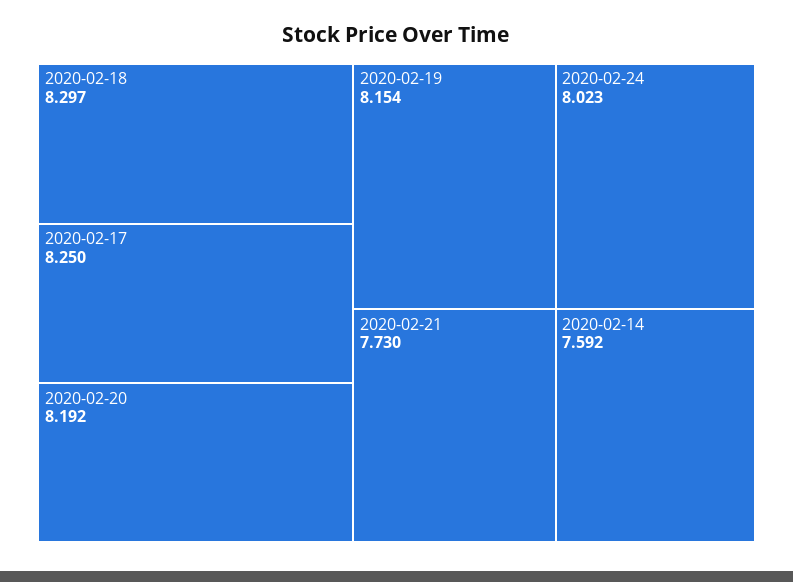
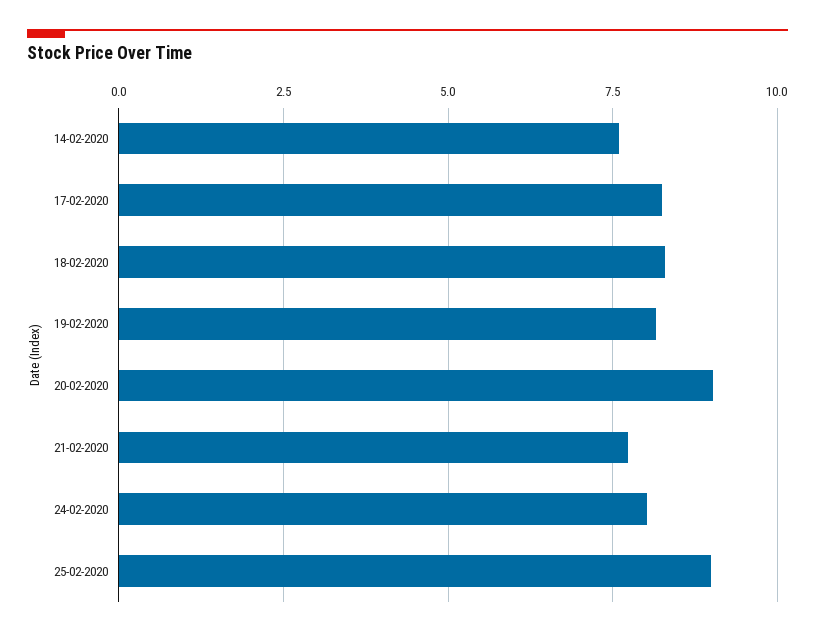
2020-02-20: 8.192 -> 9
25-02-2020: none -> 9

